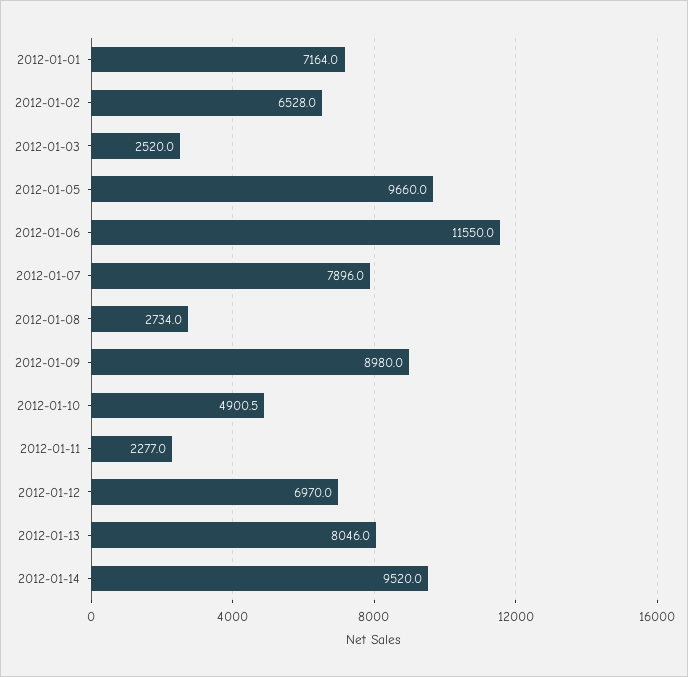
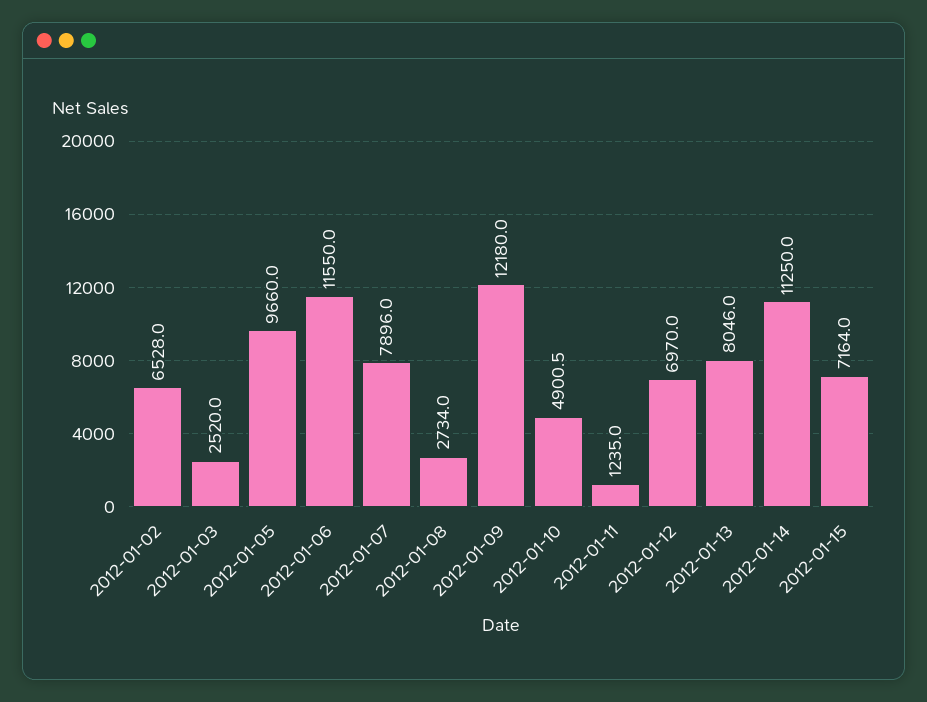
2012-01-01: 7164 -> none
2012-01-09: 8980 -> 12180
2012-01-11: 2277 -> 1235
2012-01-14: 9520 -> 11250
2012-01-15: none -> 7164

